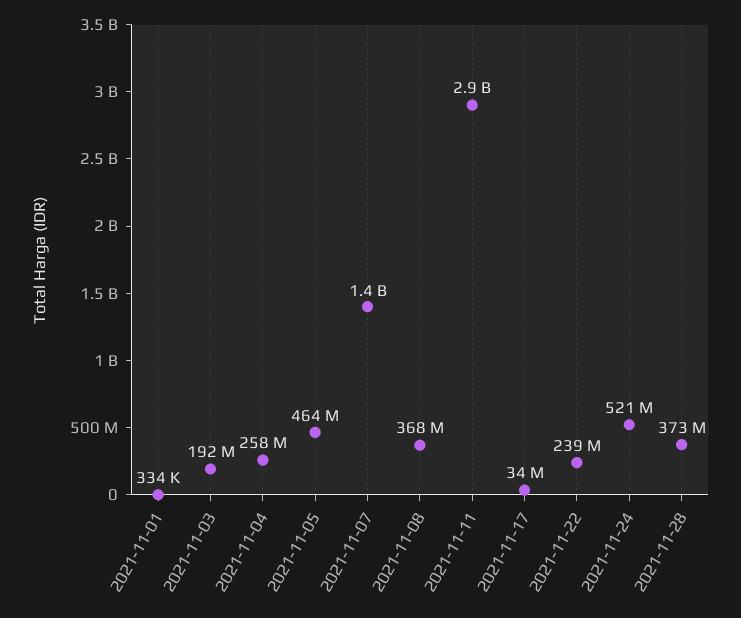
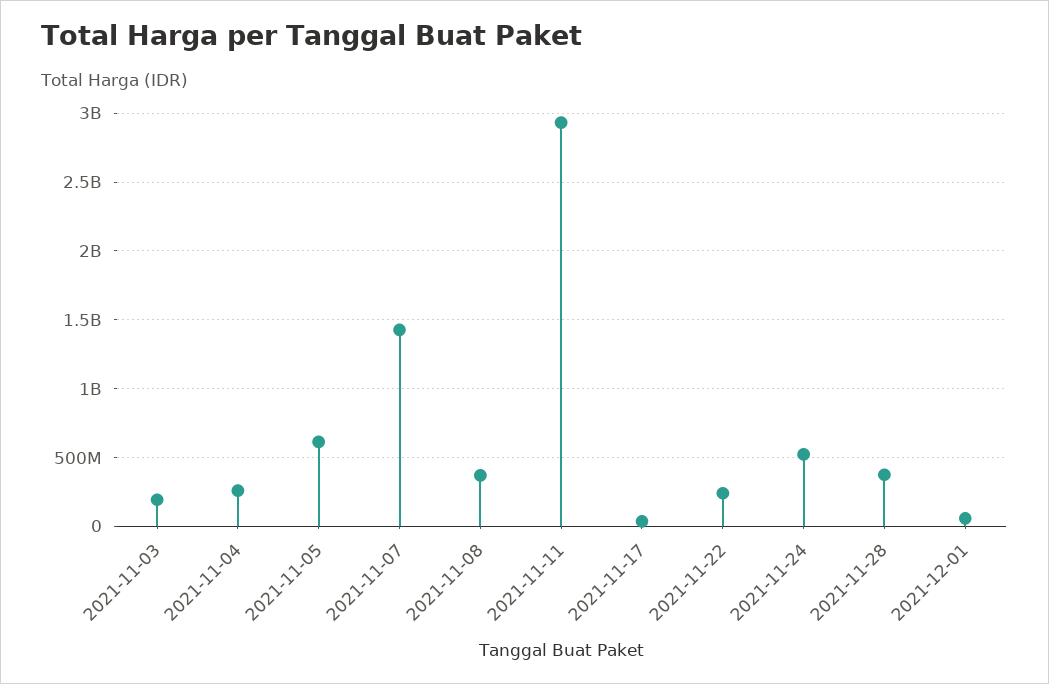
2021-11-01: 334000 -> none
2021-11-05: 464000000 -> 600000000
2021-12-01: none -> 50000000

